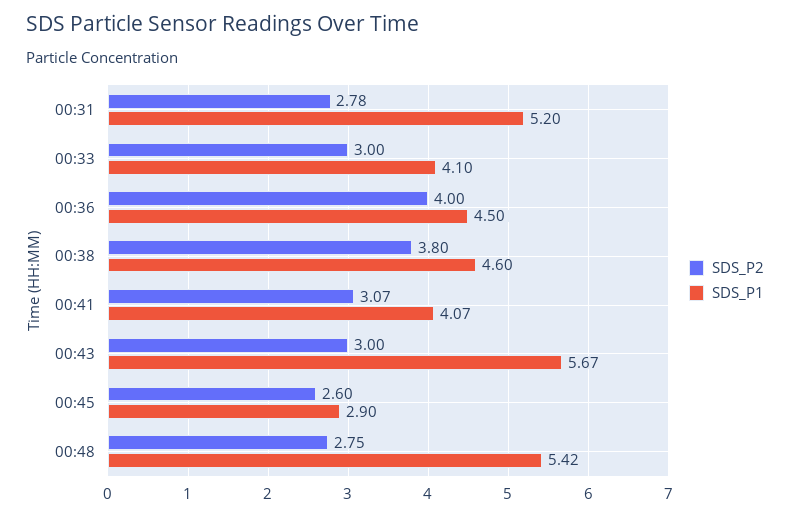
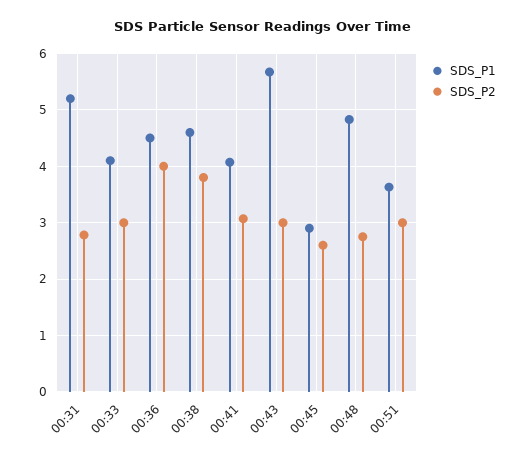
SDS_P1, 00:48: 5.42 -> 4.8
SDS_P1, 00:51: none -> 3.6
SDS_P2, 00:51: none -> 3

